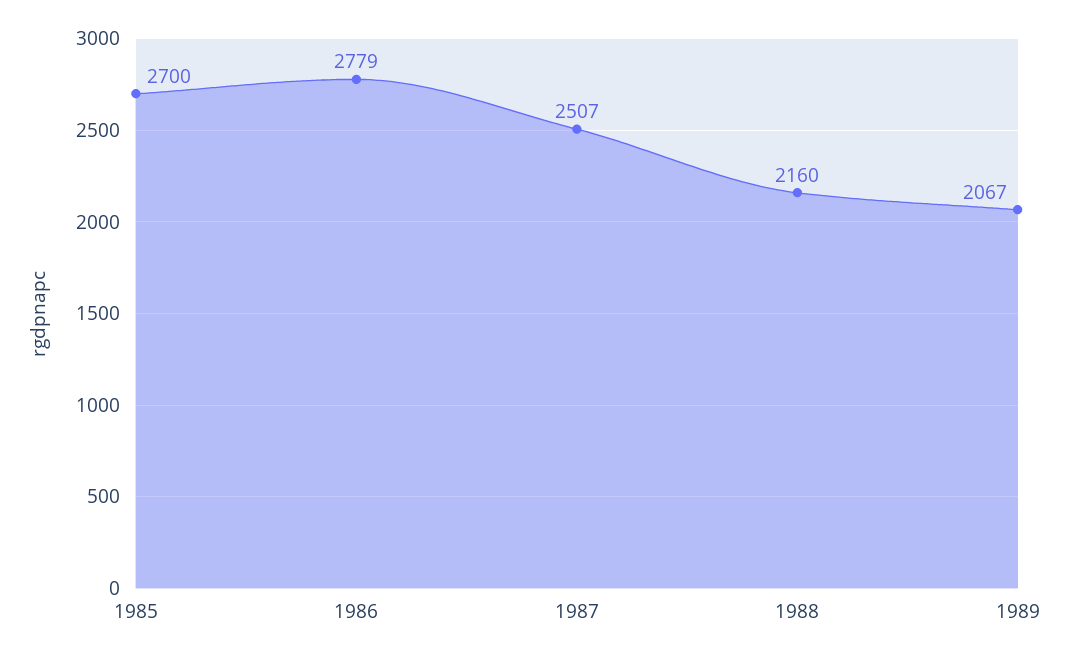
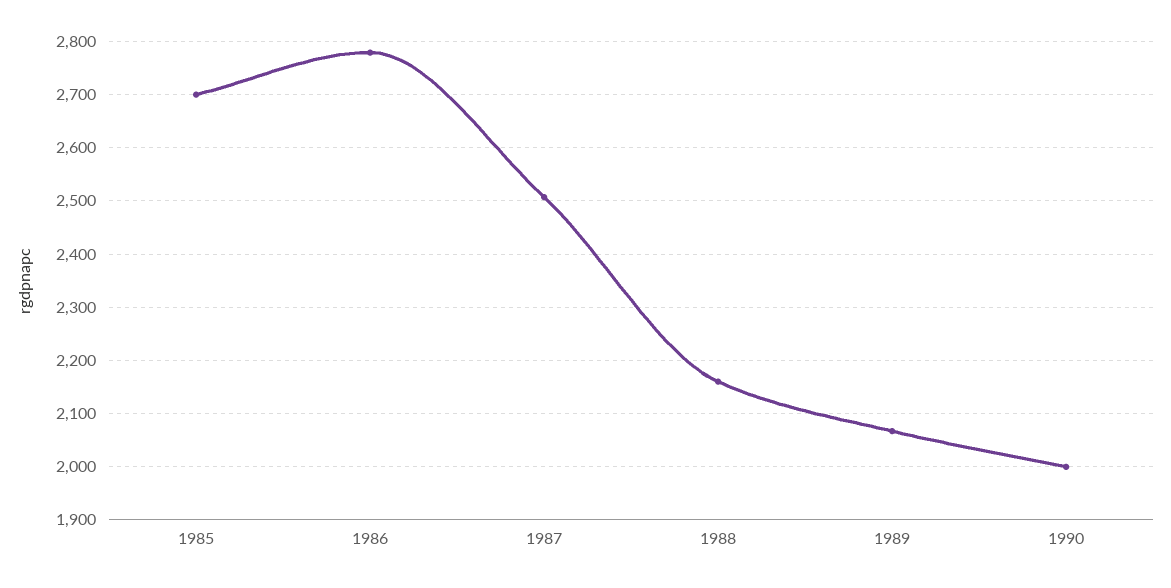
1990: none -> 2000

